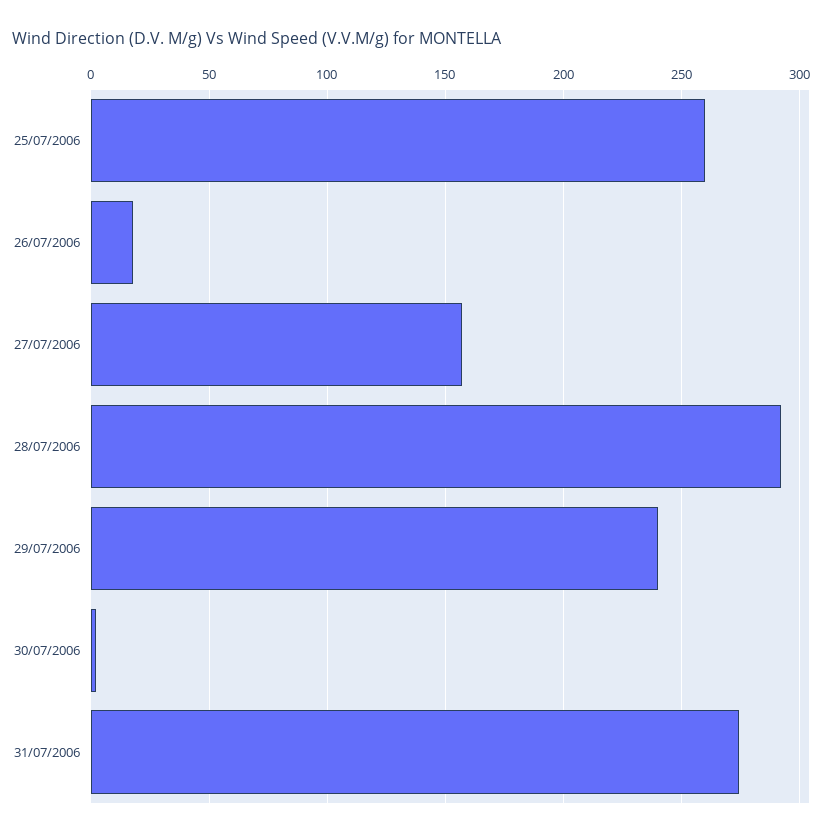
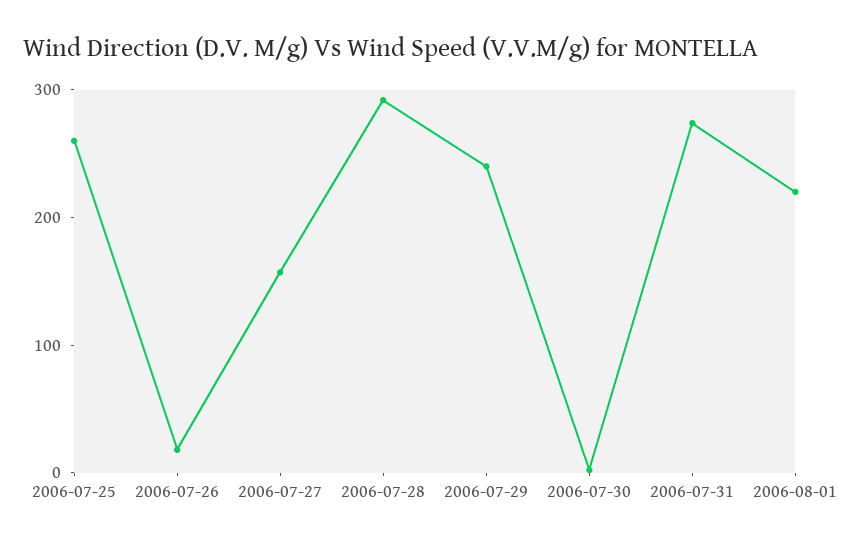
2006-08-01: none -> 220

